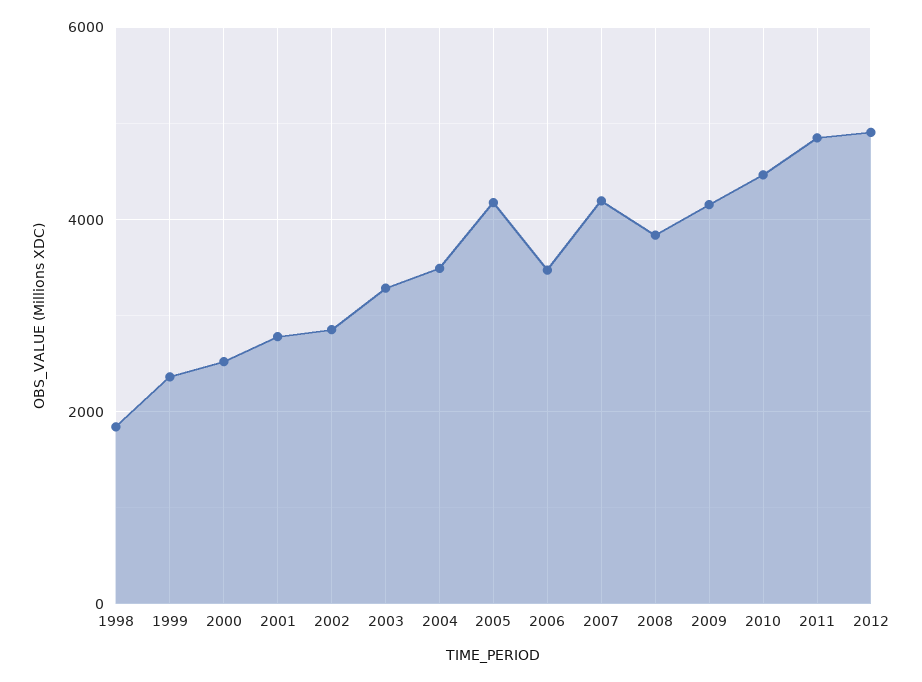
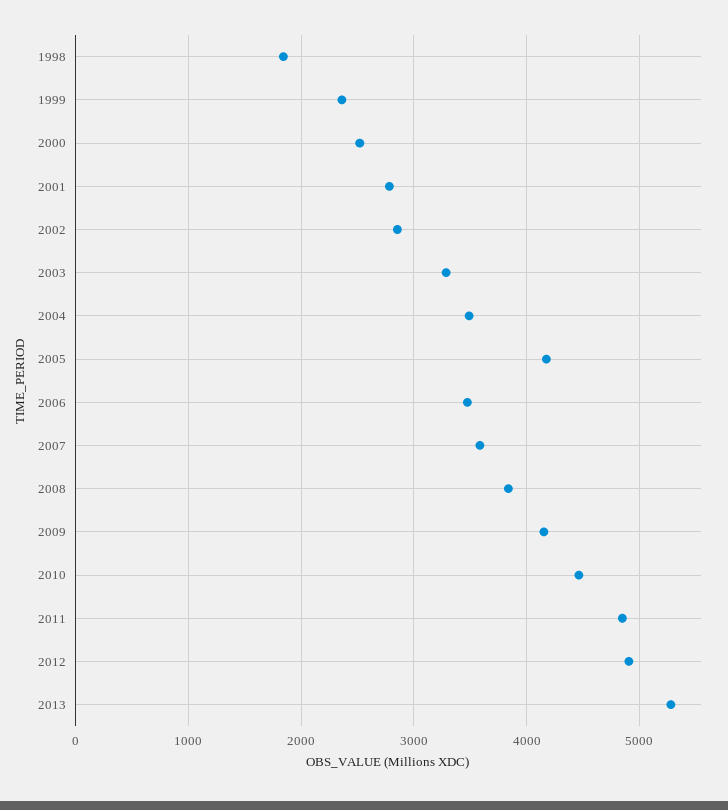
2007: 4200 -> 3600
2013: none -> 5300

